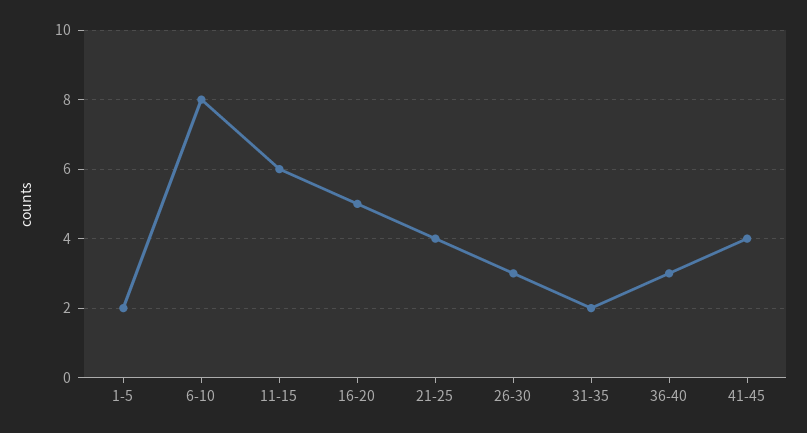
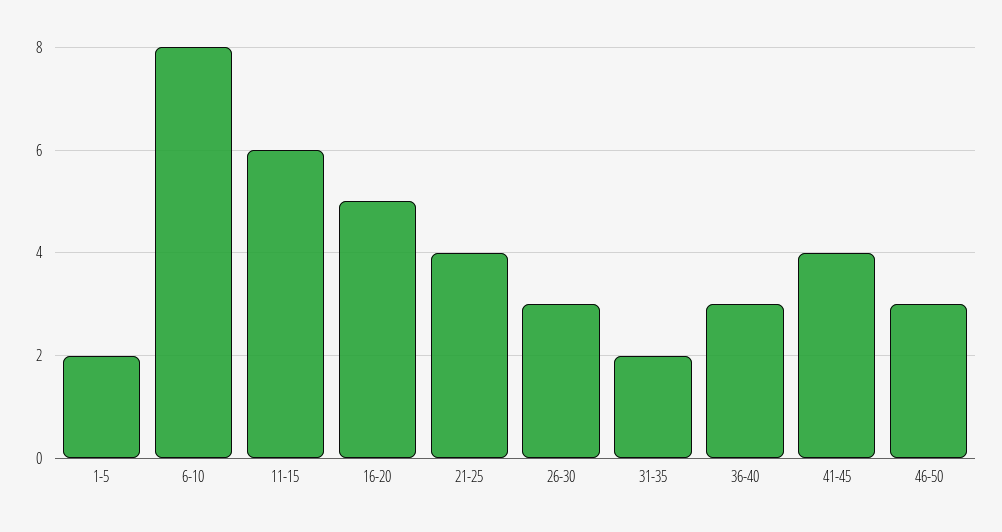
46-50: none -> 3

